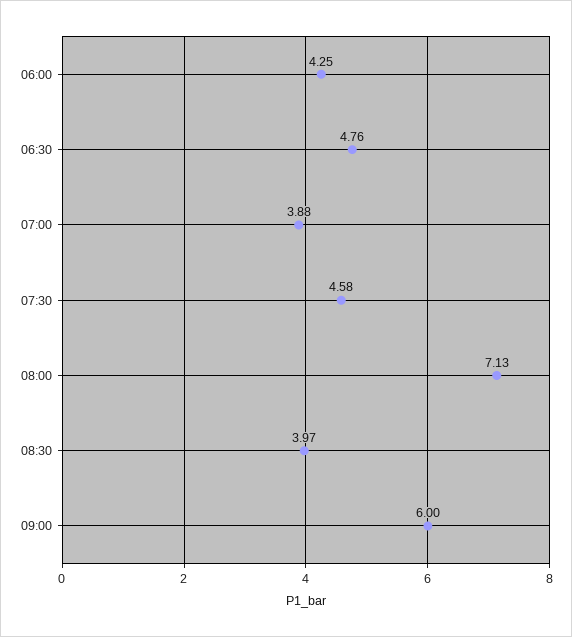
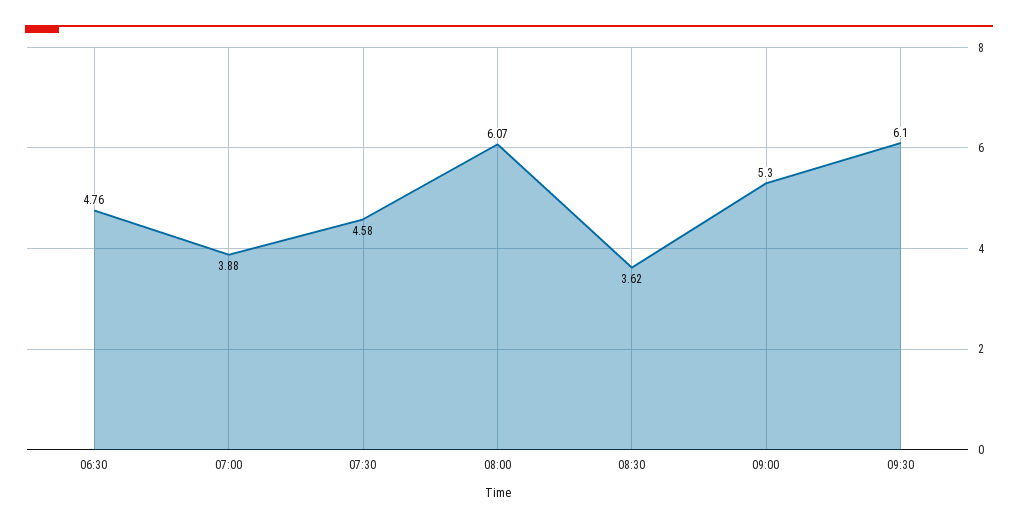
06:00: 4.25 -> none
08:00: 7.13 -> 6.07
08:30: 3.97 -> 3.62
09:00: 6 -> 5.3
09:30: none -> 6.1

